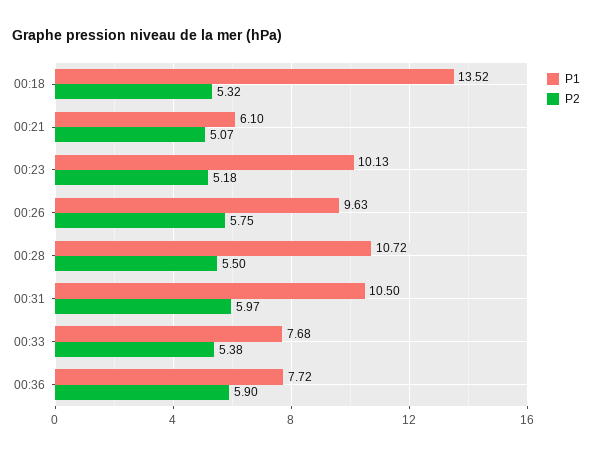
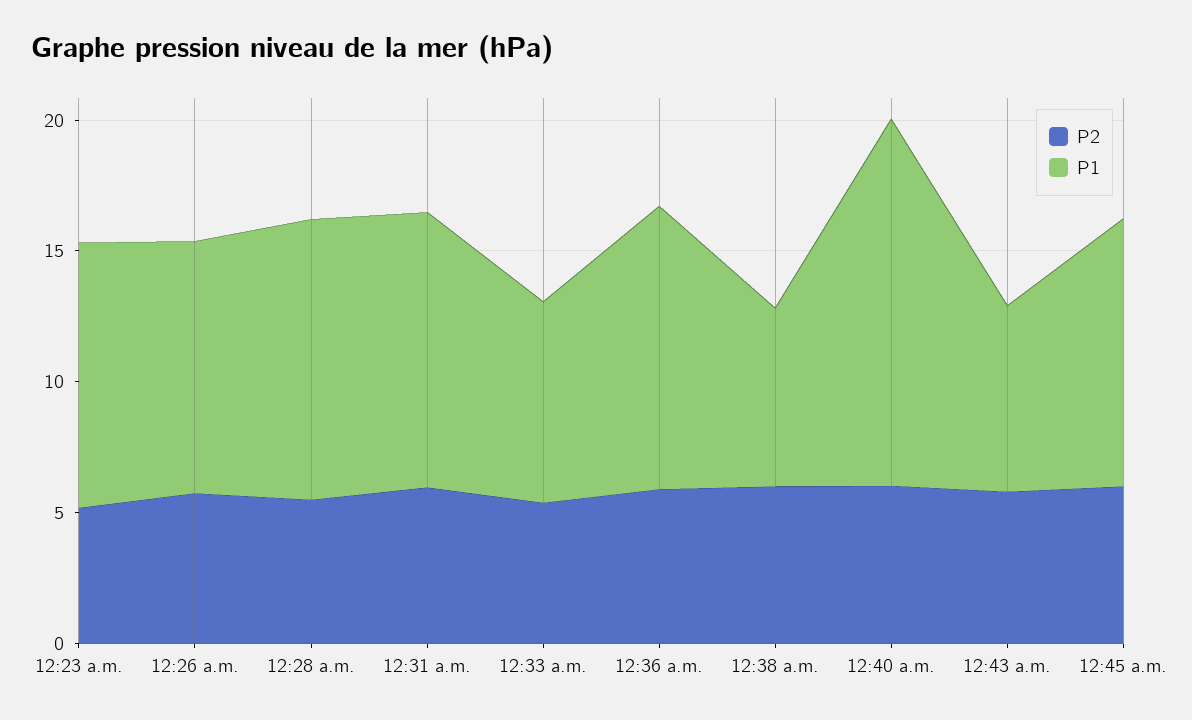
P1, 00:18: 13.52 -> none
P2, 00:18: 5.32 -> none
P1, 00:21: 6.1 -> none
P2, 00:21: 5.07 -> none
P1, 00:36: 7.72 -> 11
P2, 12:38 a.m.: none -> 6
P1, 12:38 a.m.: none -> 7
P2, 12:40 a.m.: none -> 6
P1, 12:40 a.m.: none -> 14
P2, 12:43 a.m.: none -> 6
P1, 12:43 a.m.: none -> 7
P2, 12:45 a.m.: none -> 6
P1, 12:45 a.m.: none -> 10

